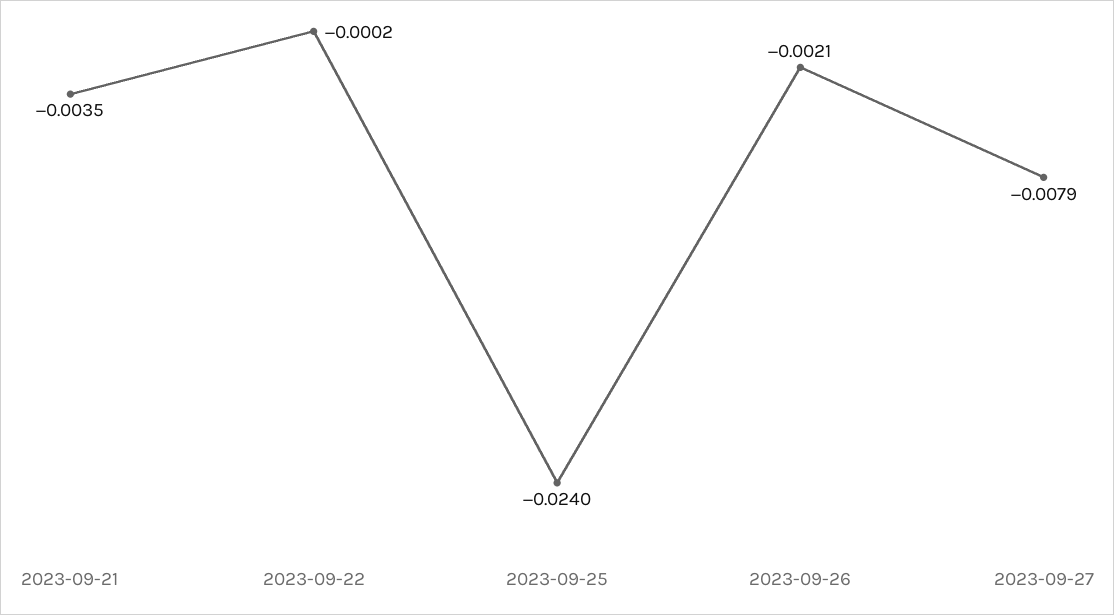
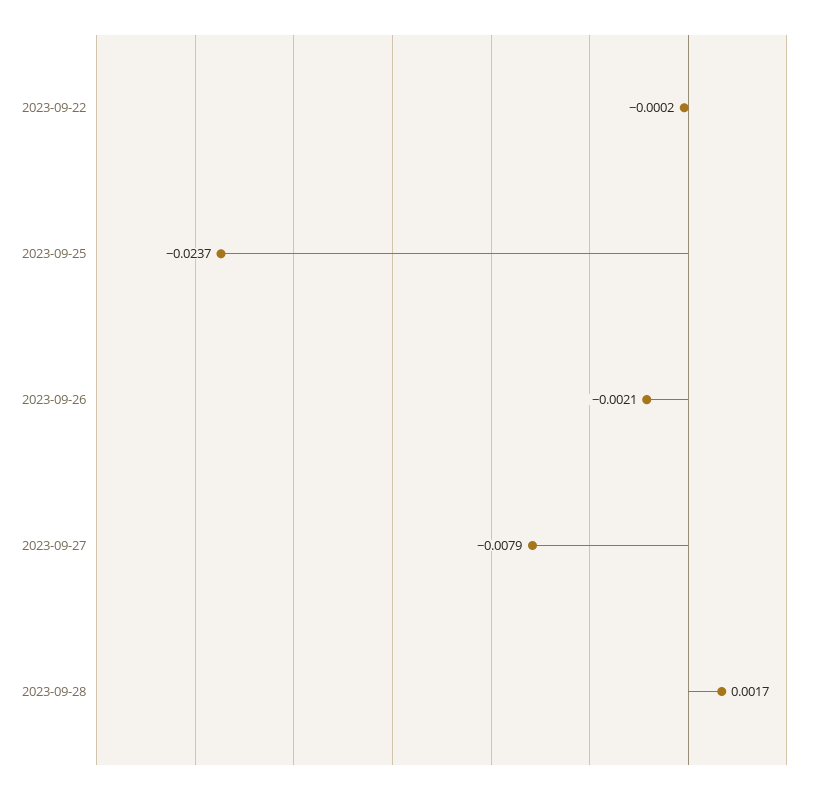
2023-09-21: -0.0035 -> none
2023-09-25: -0.024 -> -0.0237
2023-09-28: none -> 0.0017

